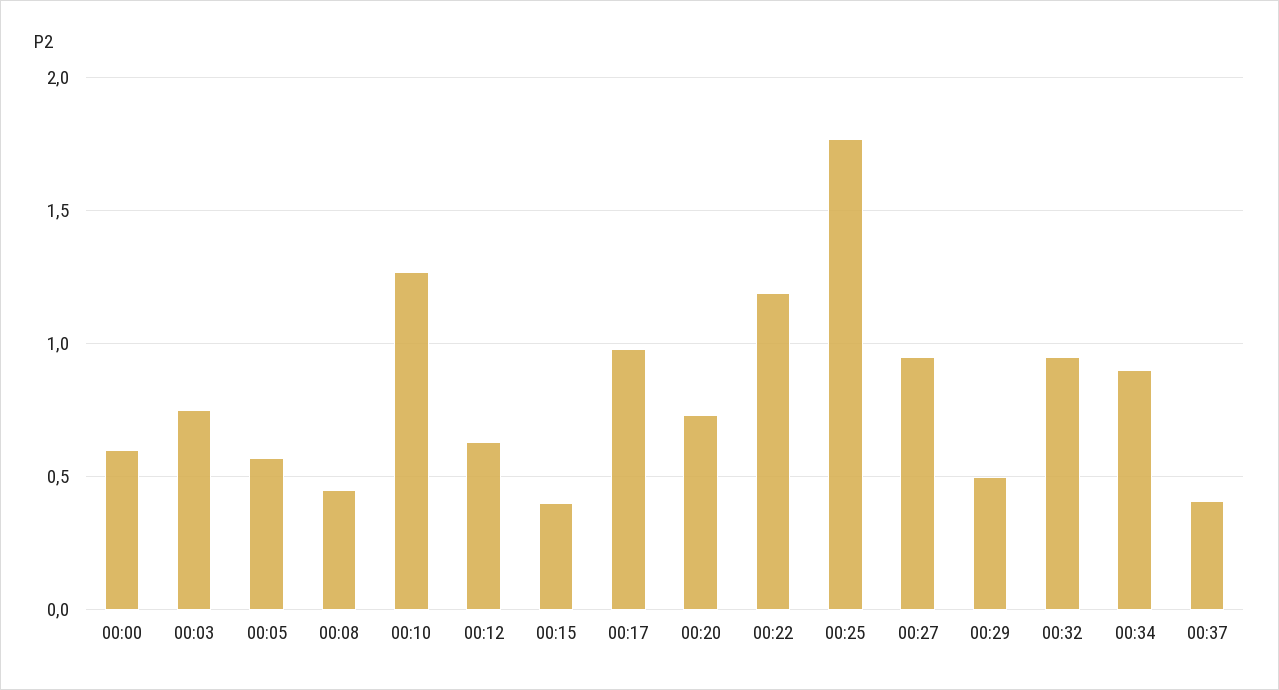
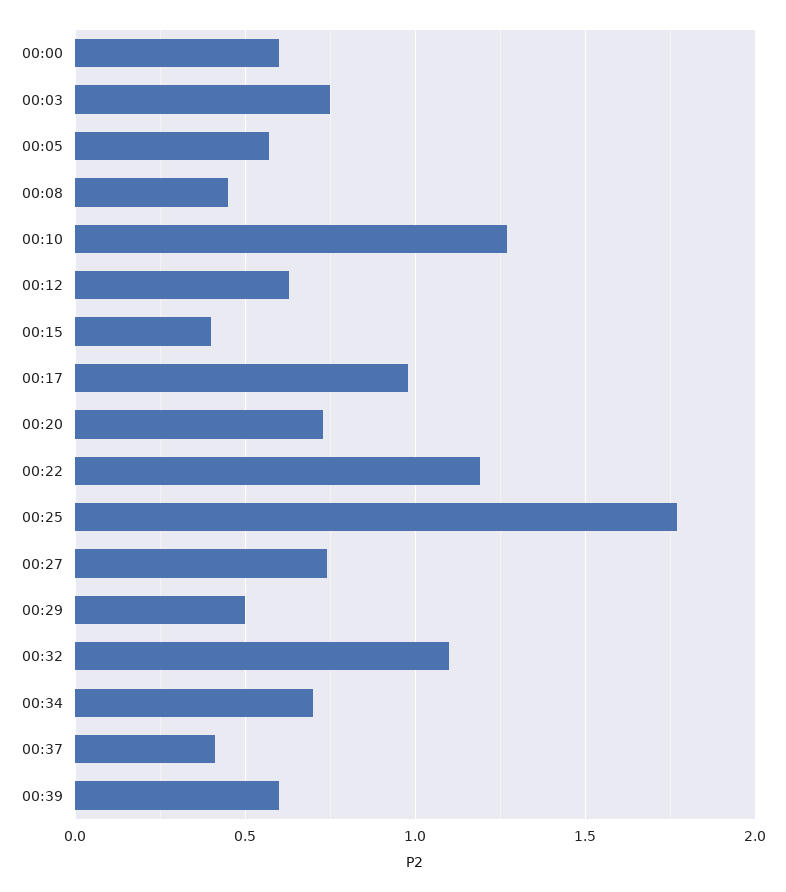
00:27: 0.95 -> 0.75
00:32: 0.95 -> 1.1
00:34: 0.9 -> 0.7
00:39: none -> 0.6

